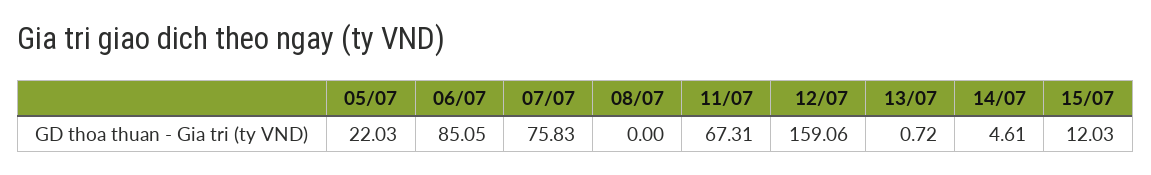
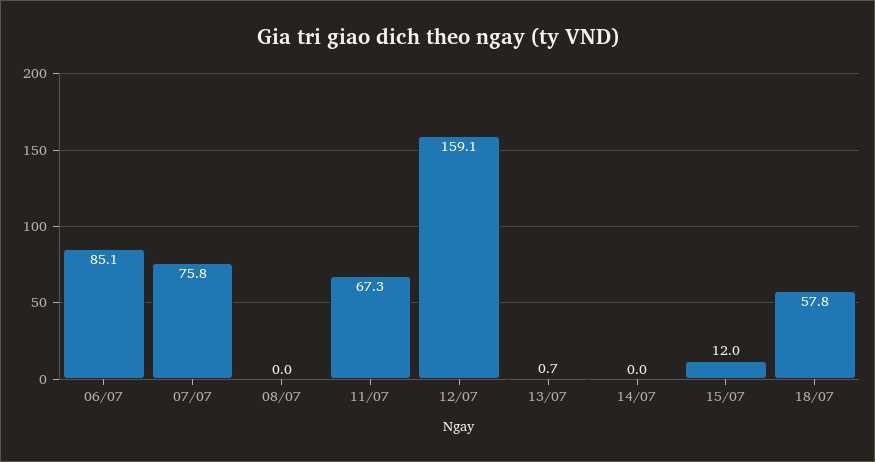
05/07: 22.03 -> none
14/07: 4.61 -> 0
18/07: none -> 57.8

